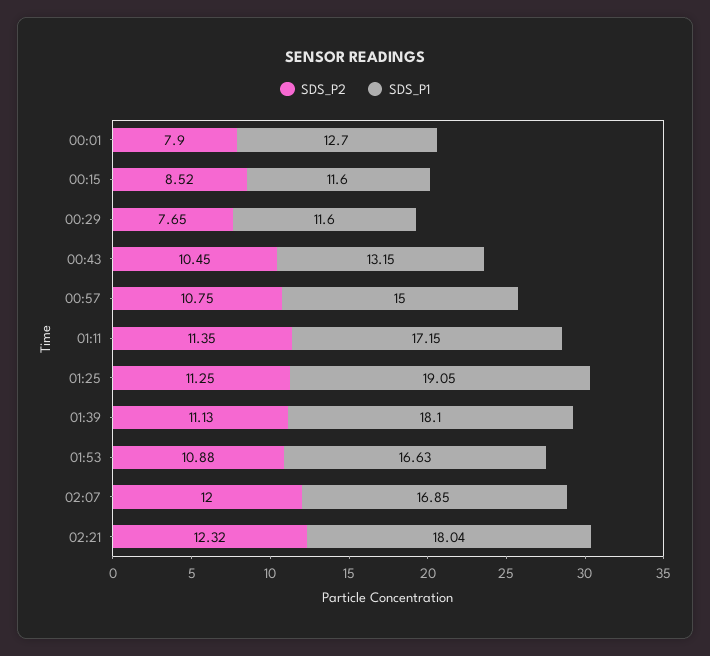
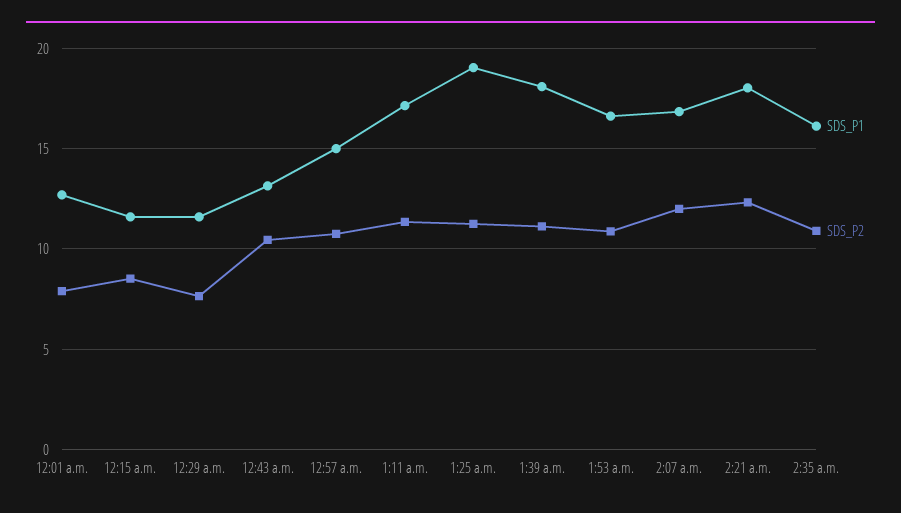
SDS_P1, 2:35 a.m.: none -> 16
SDS_P2, 2:35 a.m.: none -> 11

